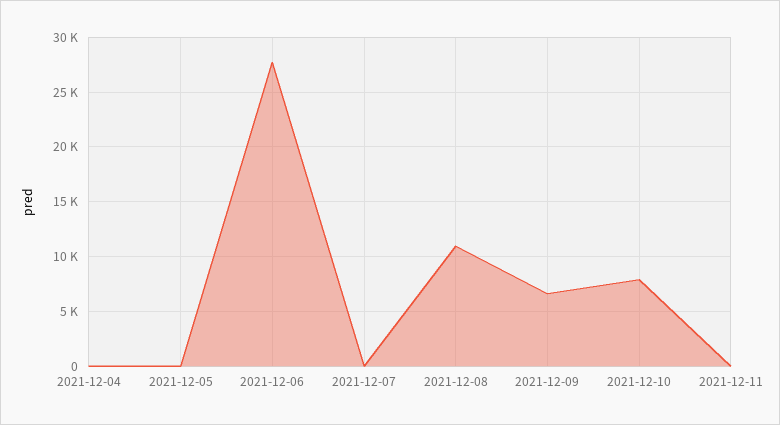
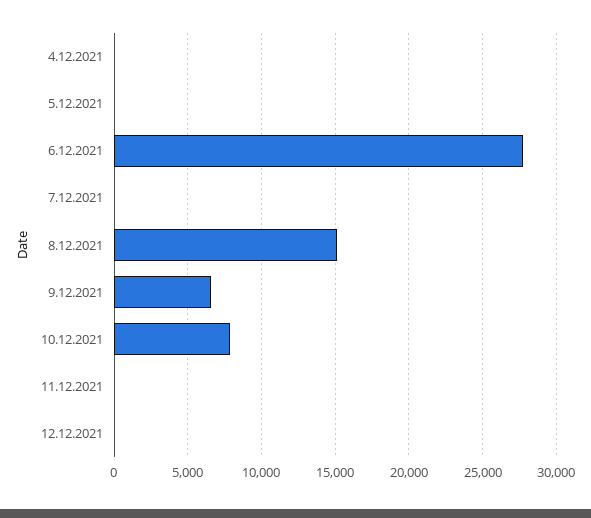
2021-12-08: 11000 -> 15000
12.12.2021: none -> 0

